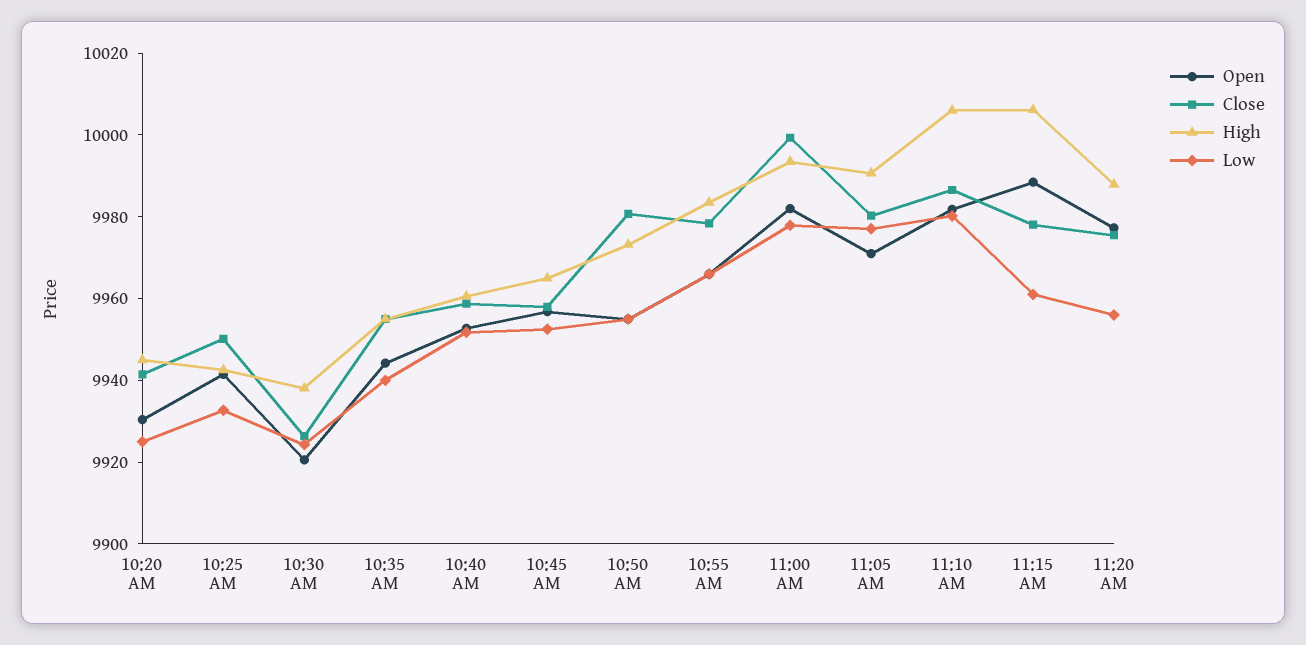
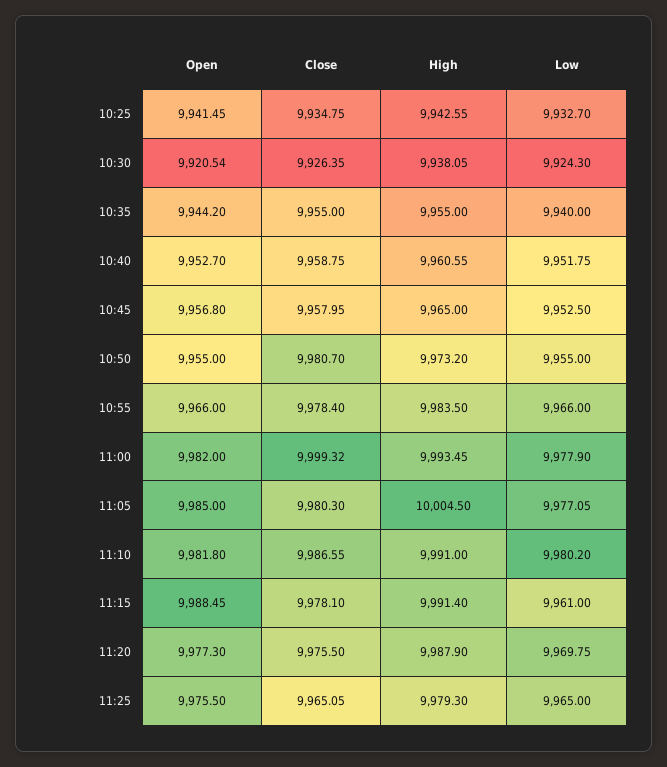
Open, 10:20 AM: 9930 -> none
Close, 10:20 AM: 9940 -> none
High, 10:20 AM: 9945 -> none
Low, 10:20 AM: 9925 -> none
Close, 10:25 AM: 9950 -> 9934.75
Open, 11:05 AM: 9970 -> 9985
High, 11:05 AM: 9990 -> 10004.5
High, 11:10 AM: 10005 -> 9991
High, 11:15 AM: 10005 -> 9991.4
Low, 11:20 AM: 9955 -> 9969.75
Open, 11:25: none -> 9975.5
Close, 11:25: none -> 9965.05
High, 11:25: none -> 9979.3
Low, 11:25: none -> 9965

